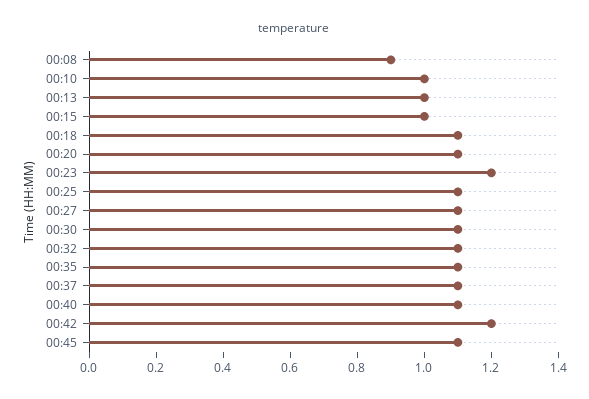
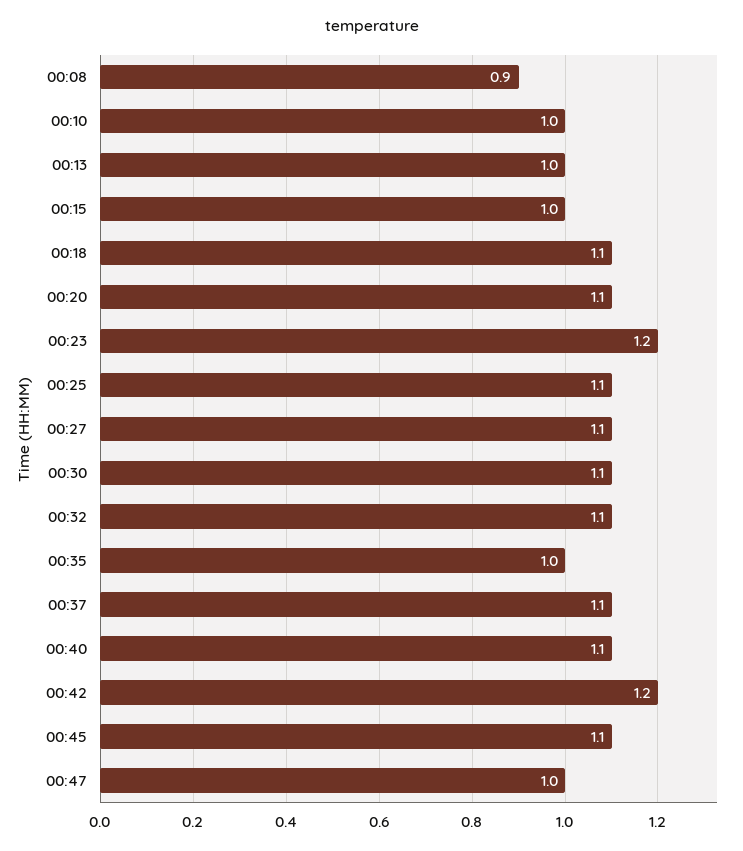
00:35: 1.1 -> 1
00:47: none -> 1

